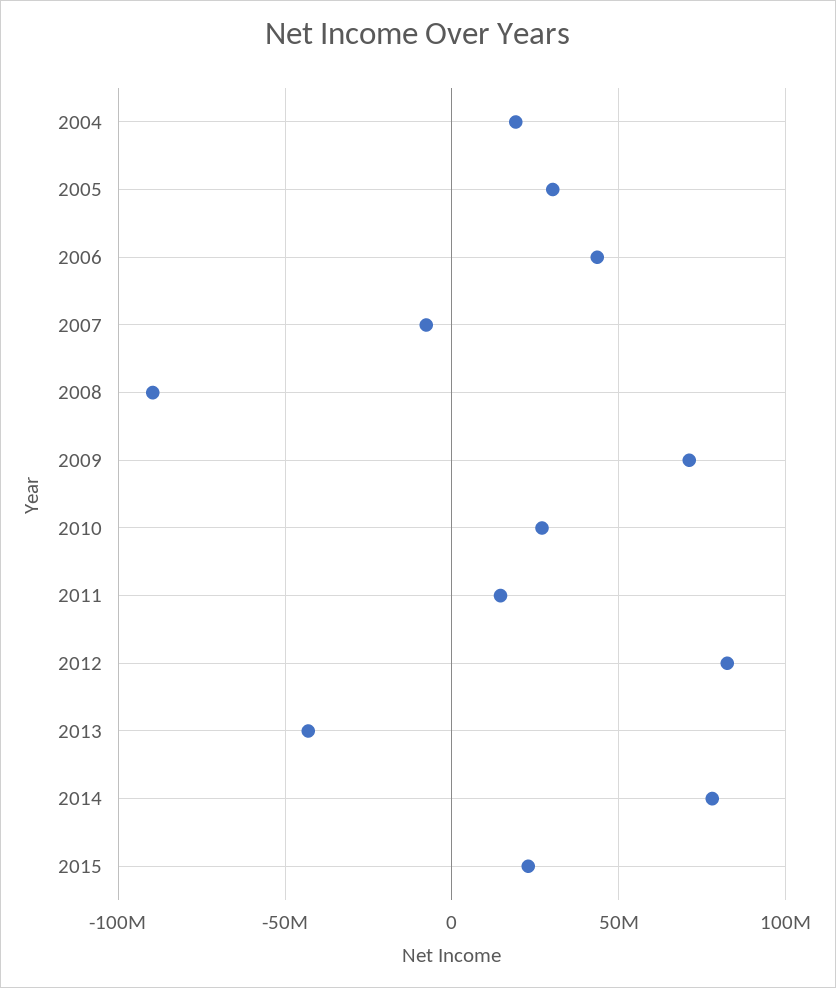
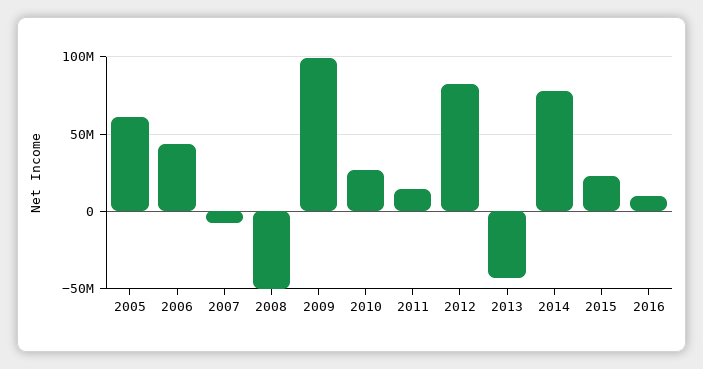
2004: 20000000 -> none
2005: 30000000 -> 60000000
2008: -90000000 -> -50000000
2009: 70000000 -> 100000000
2016: none -> 10000000

